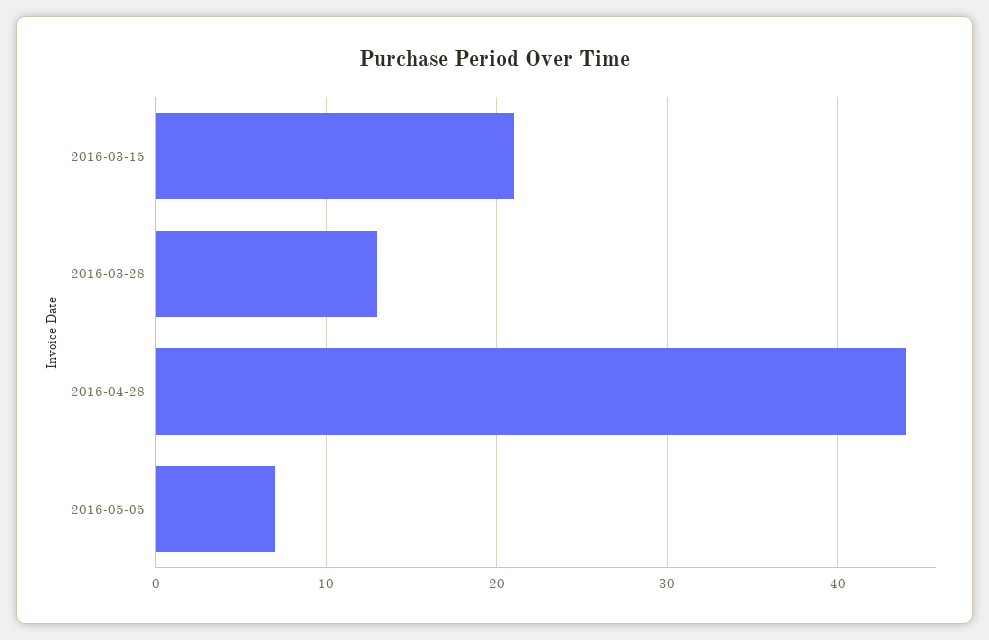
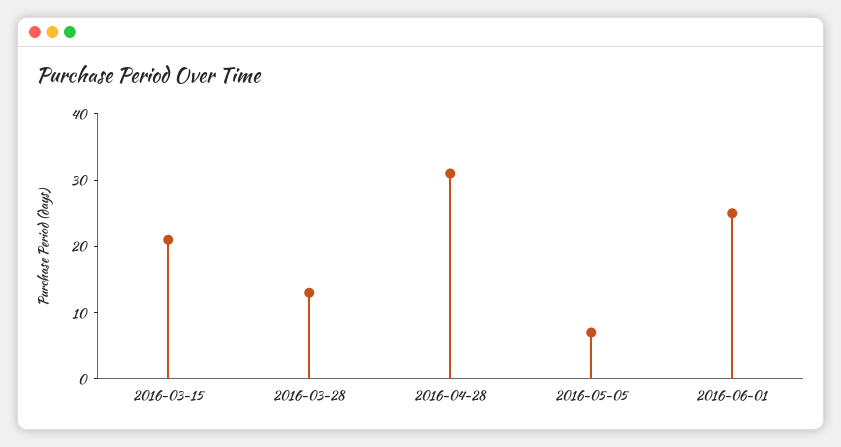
2016-04-28: 44 -> 30
2016-06-01: none -> 25

